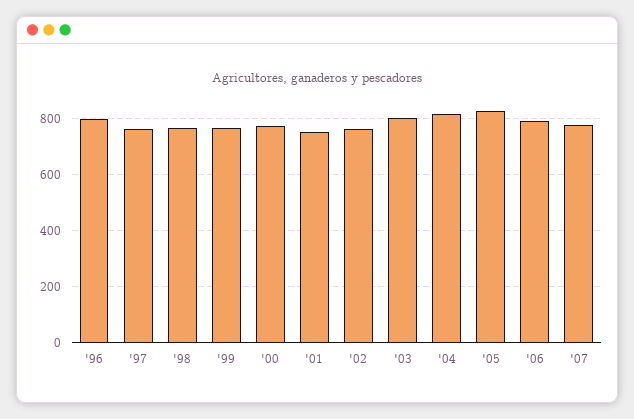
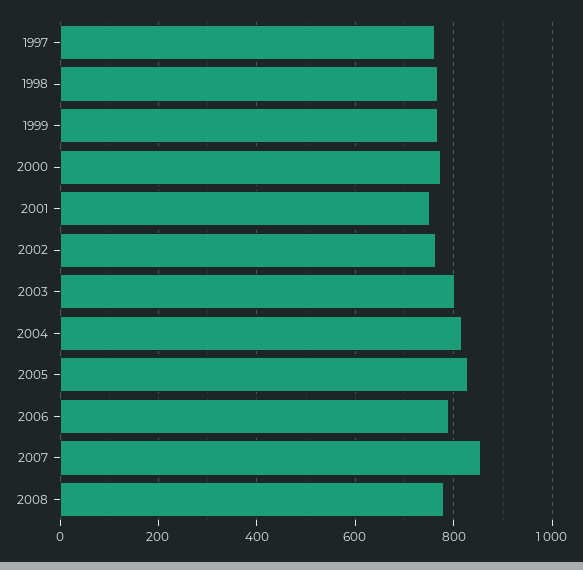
'96: 800 -> none
'07: 775 -> 860
2008: none -> 780

